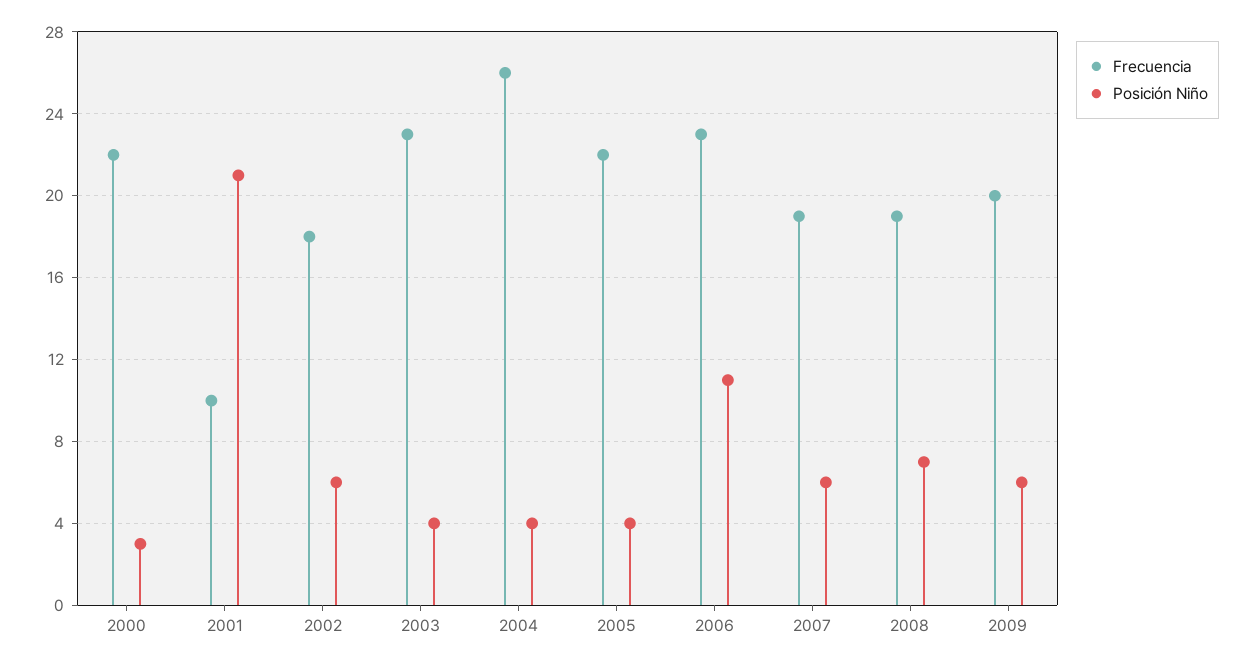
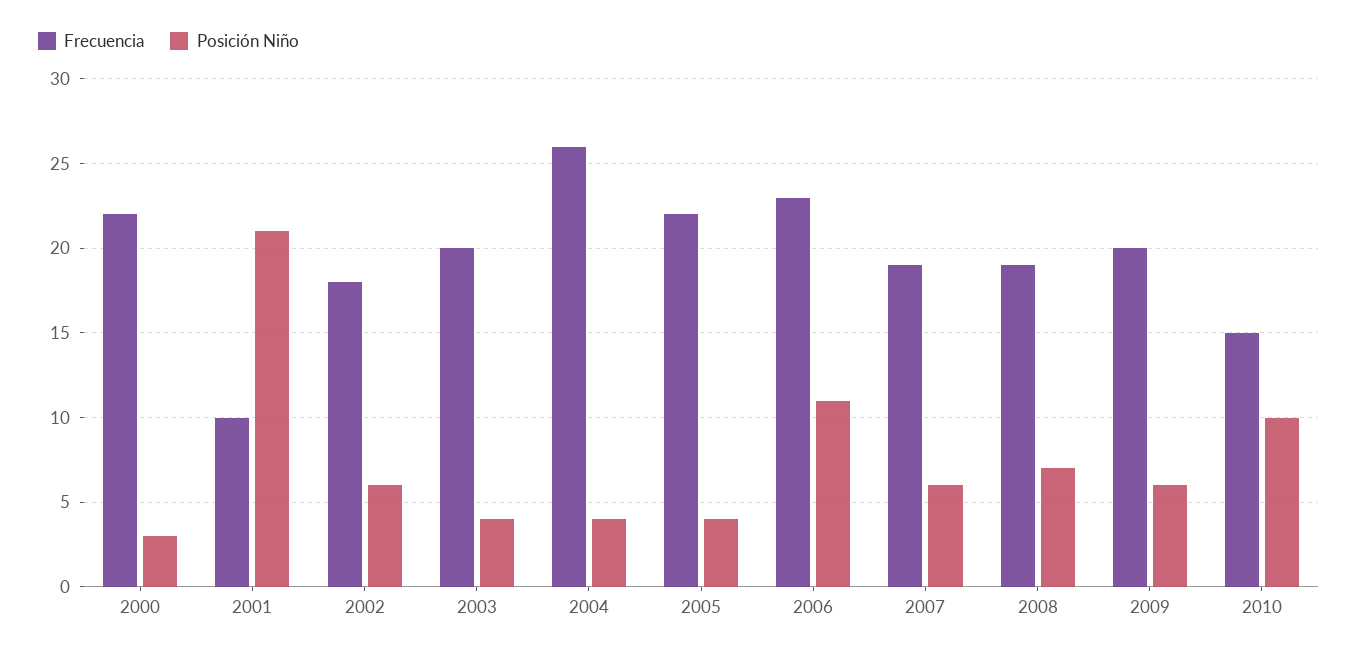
Frecuencia, 2003: 23 -> 20
Frecuencia, 2010: none -> 15
Posición Niño, 2010: none -> 10

